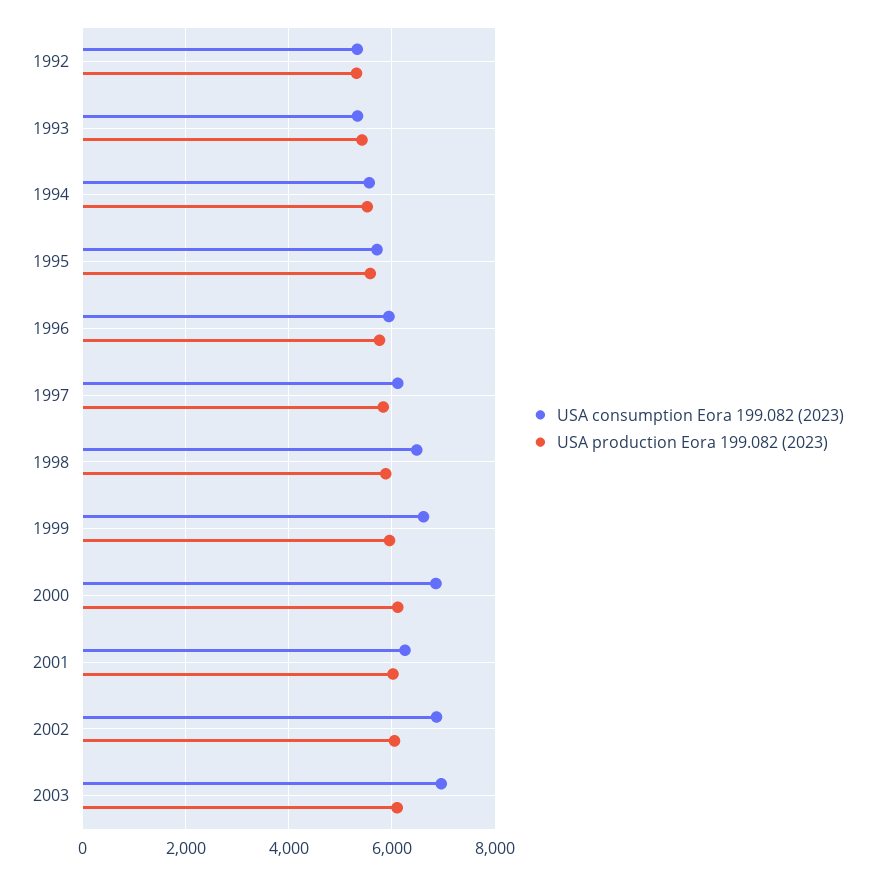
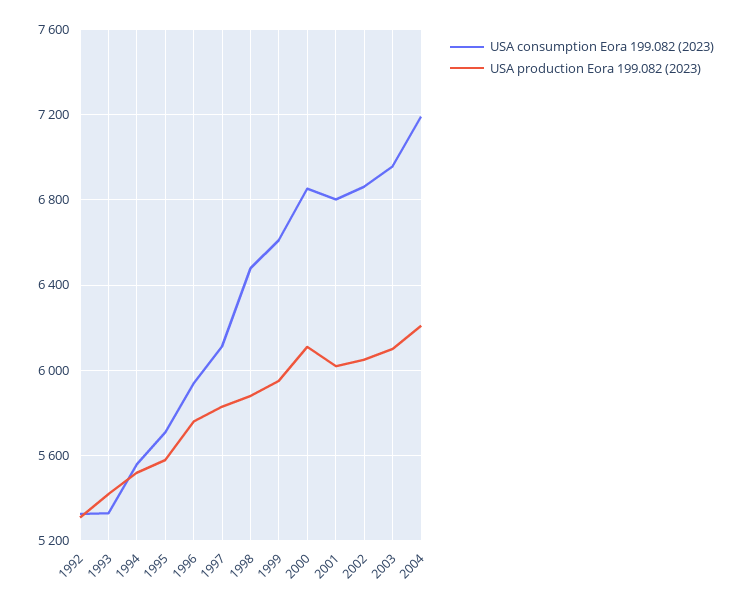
USA consumption Eora 199.082 (2023), 2001: 6200 -> 6800
USA consumption Eora 199.082 (2023), 2004: none -> 7200
USA production Eora 199.082 (2023), 2004: none -> 6200

